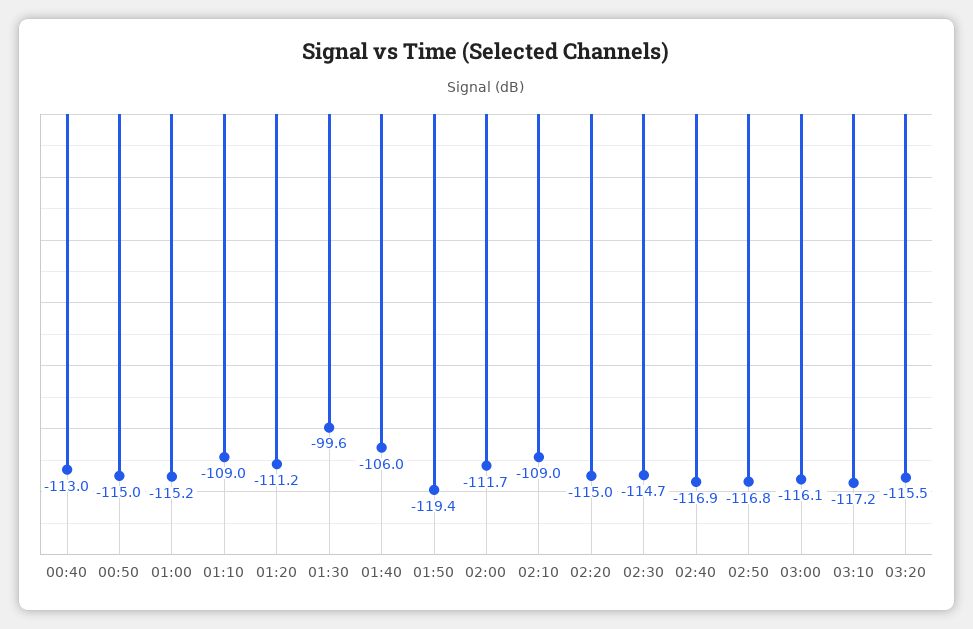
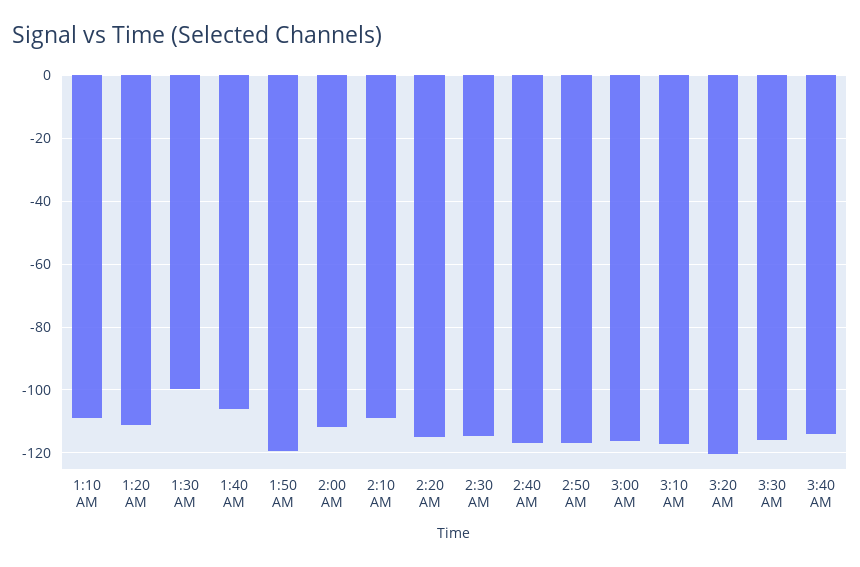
00:40: -113 -> none
00:50: -115 -> none
01:00: -115.2 -> none
03:20: -115.5 -> -120
3:30 AM: none -> -116
3:40 AM: none -> -114

